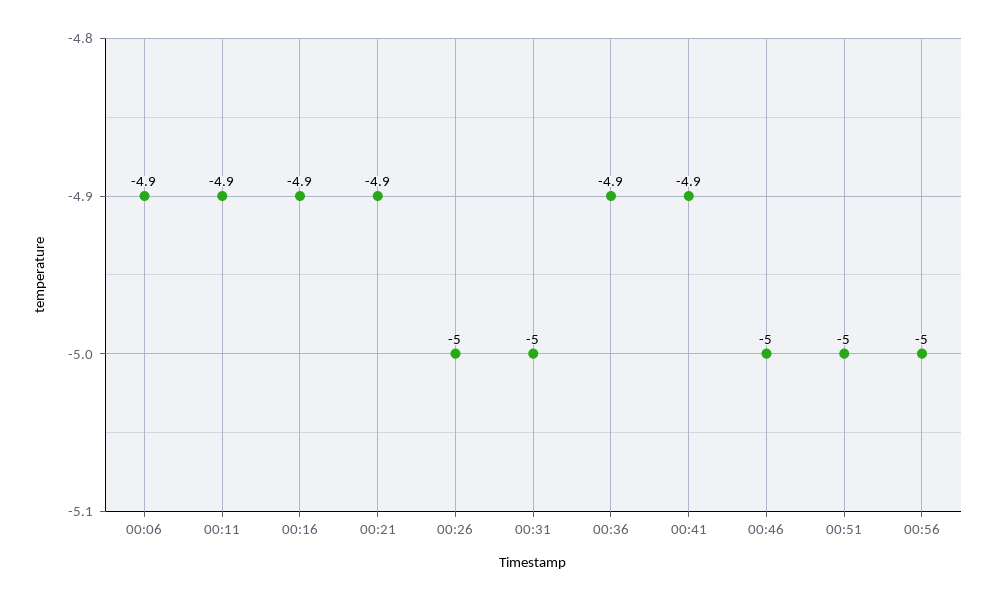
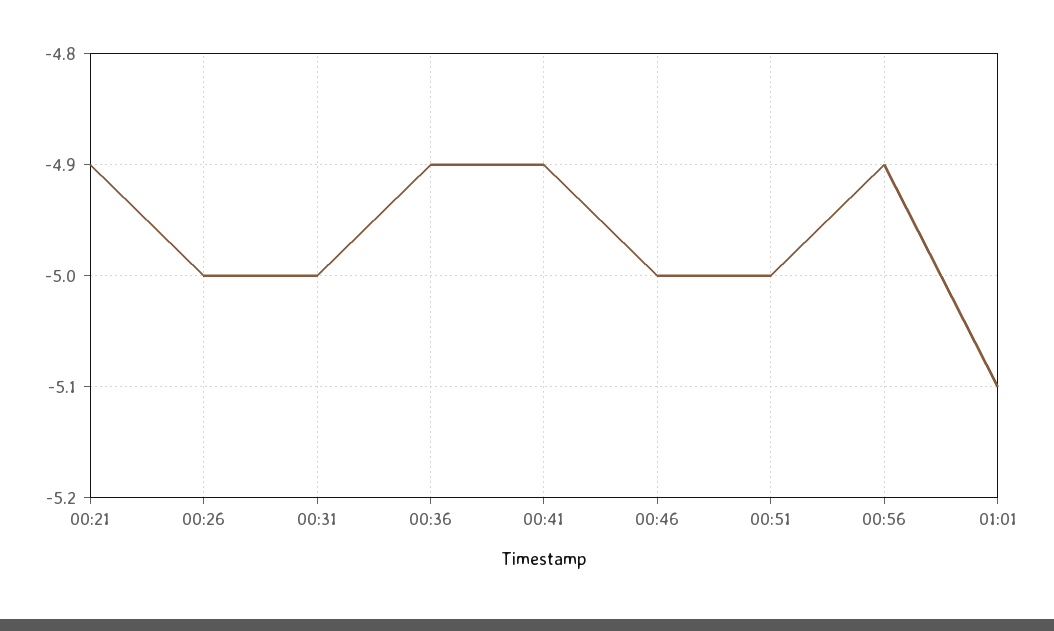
00:06: -4.9 -> none
00:11: -4.9 -> none
00:16: -4.9 -> none
00:56: -5 -> -4.9
01:01: none -> -5.1

